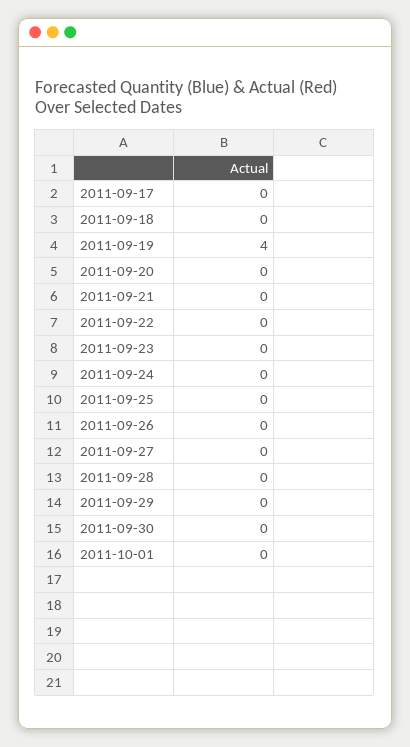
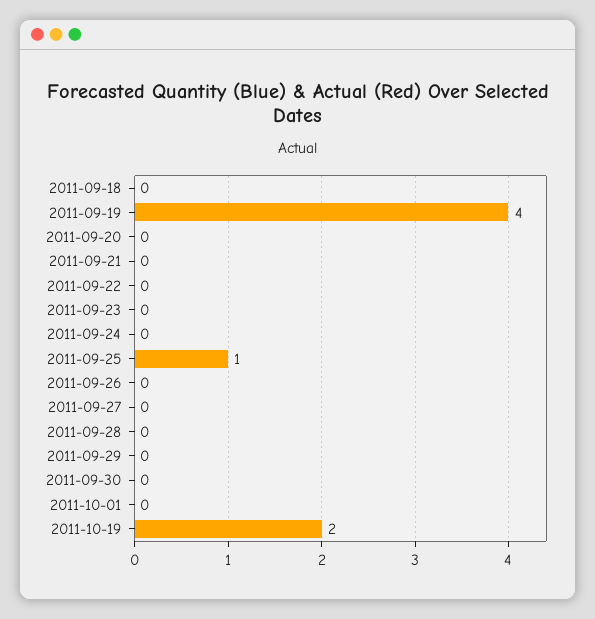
2011-09-17: 0 -> none
2011-09-25: 0 -> 1
2011-10-19: none -> 2

